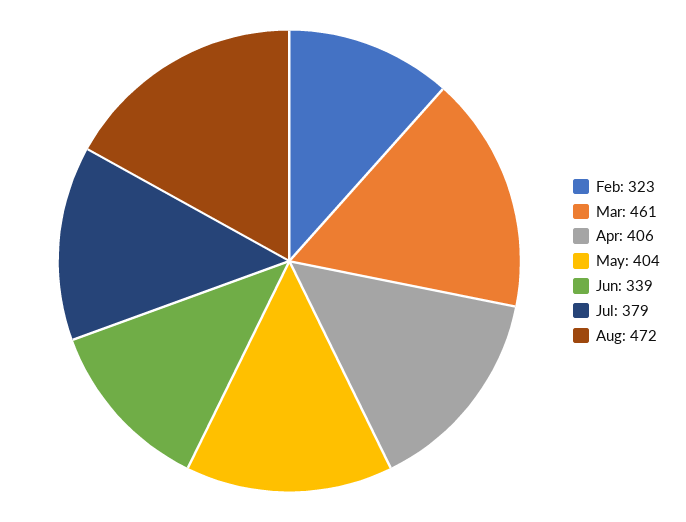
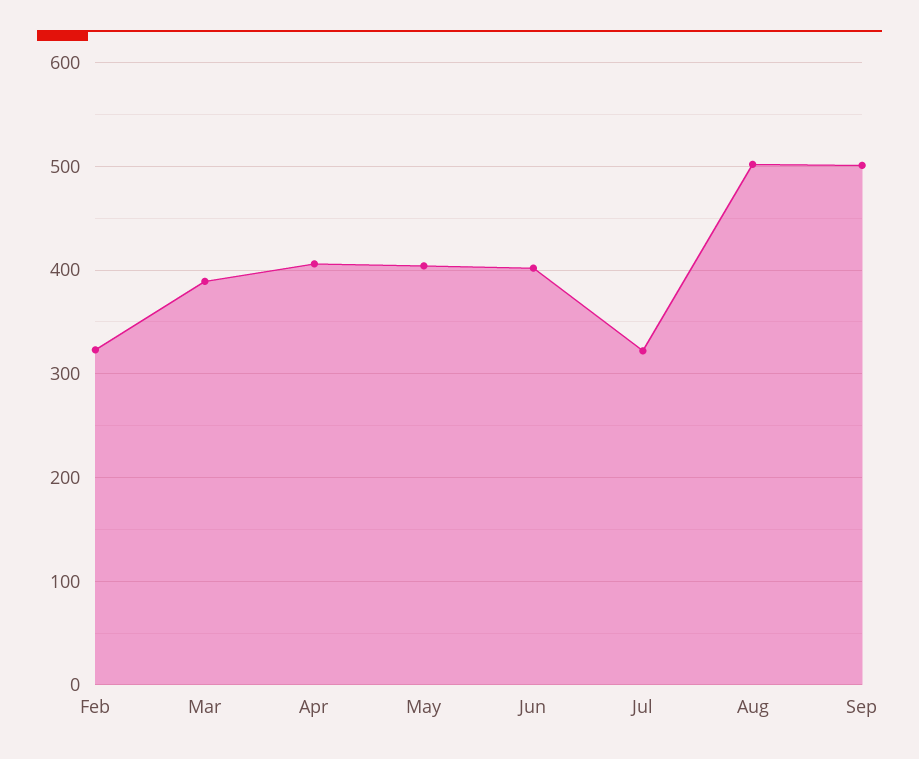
Mar: 461 -> 390
Jun: 339 -> 400
Jul: 379 -> 320
Aug: 472 -> 500
Sep: none -> 500

